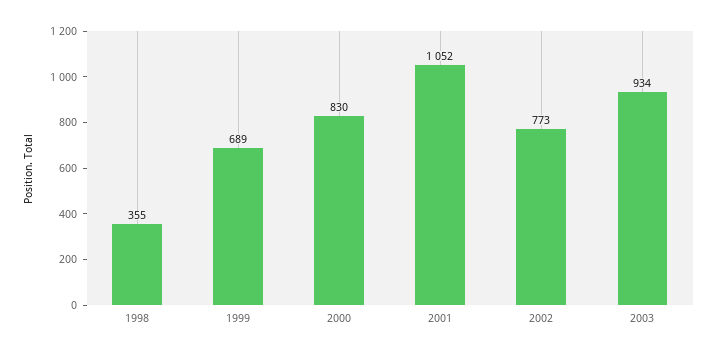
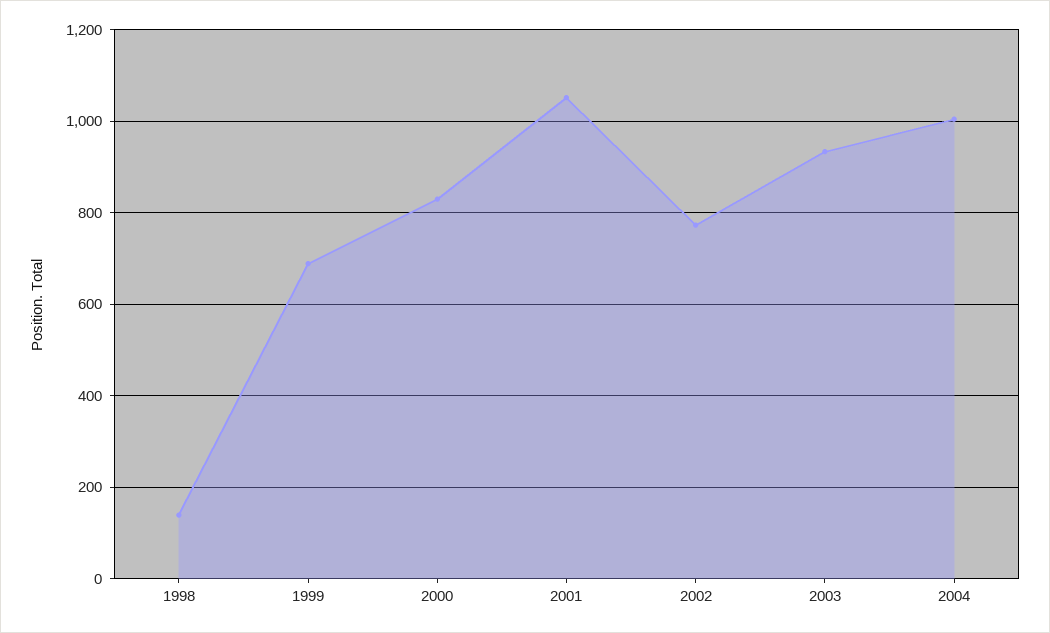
1998: 355 -> 140
2004: none -> 1000

